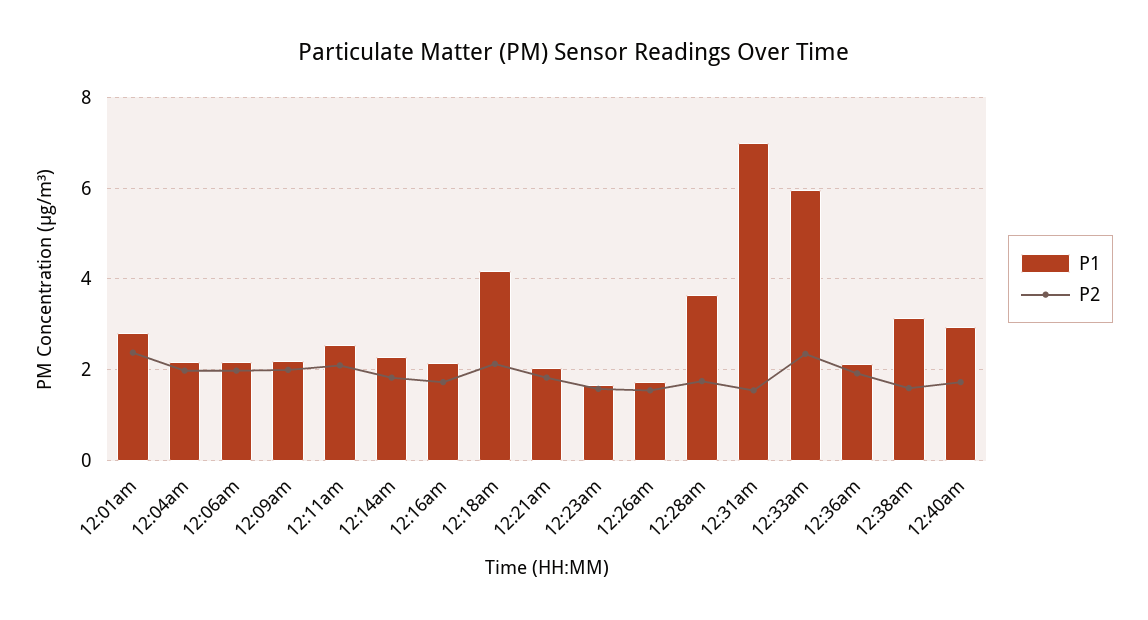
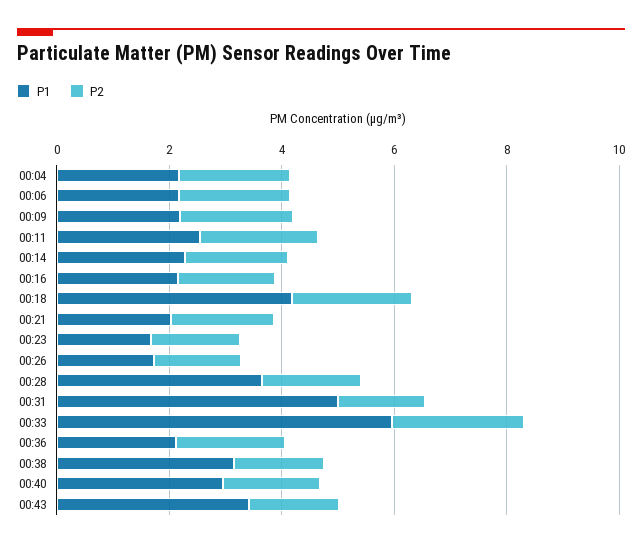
P1, 12:01am: 2.8 -> none
P2, 12:01am: 2.4 -> none
P1, 12:31am: 7 -> 5
P1, 00:43: none -> 3.5
P2, 00:43: none -> 1.5

